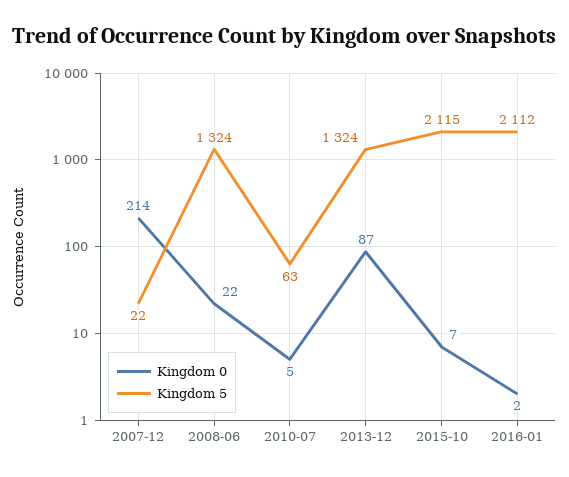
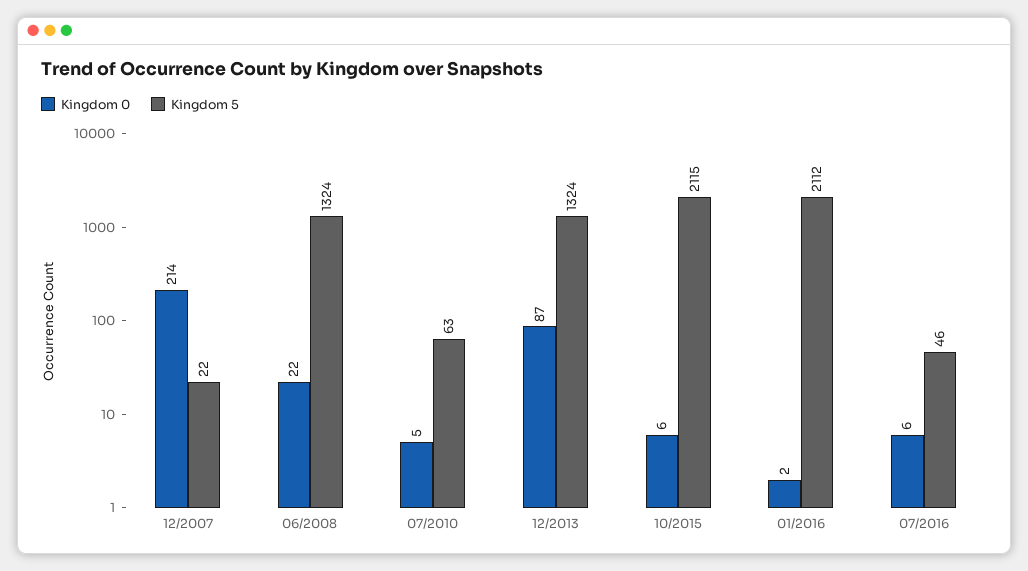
Kingdom 0, 2015-10: 7 -> 6
Kingdom 0, 07/2016: none -> 6
Kingdom 5, 07/2016: none -> 46

